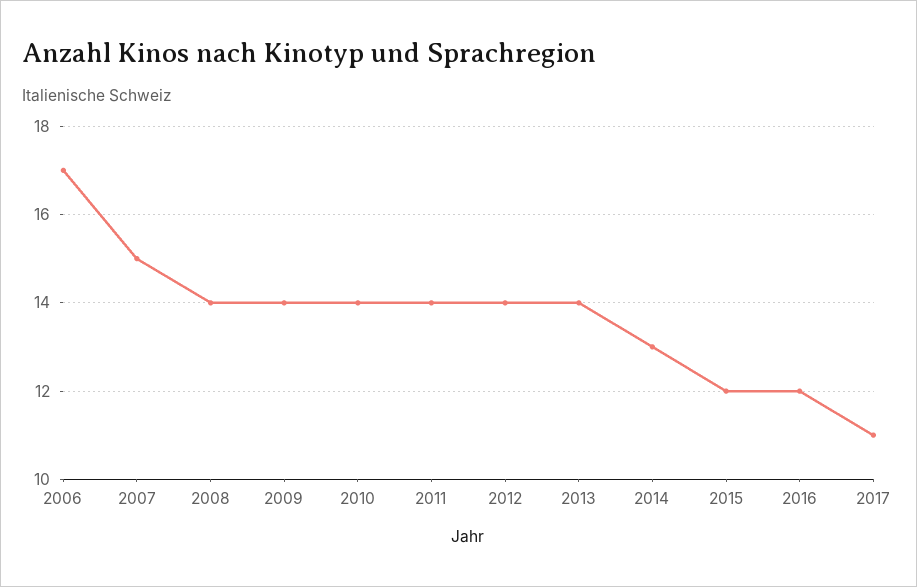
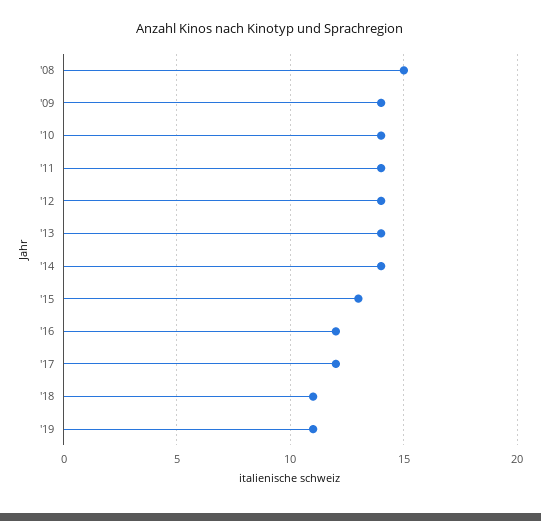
2006: 17 -> none
2007: 15 -> none
2008: 14 -> 15
2014: 13 -> 14
2015: 12 -> 13
2017: 11 -> 12
'18: none -> 11
'19: none -> 11

